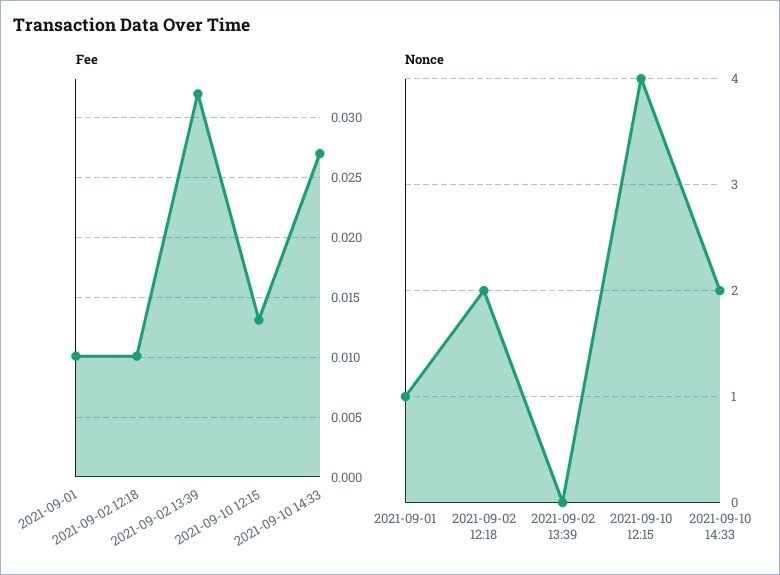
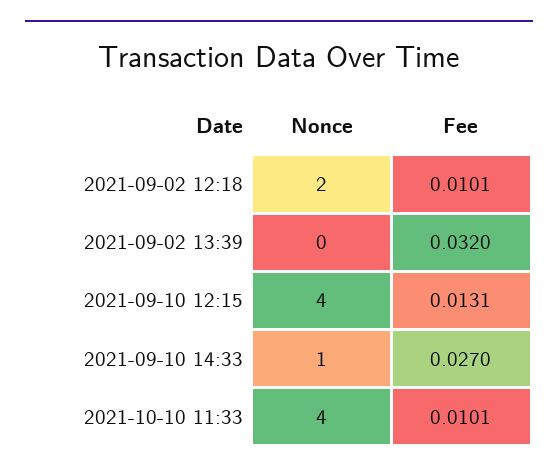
Fee, 2021-09-01: 0.01 -> none
Nonce, 2021-09-01: 1 -> none
Nonce, 2021-09-10 14:33: 2 -> 1
Nonce, 2021-10-10 11:33: none -> 4
Fee, 2021-10-10 11:33: none -> 0.0101

